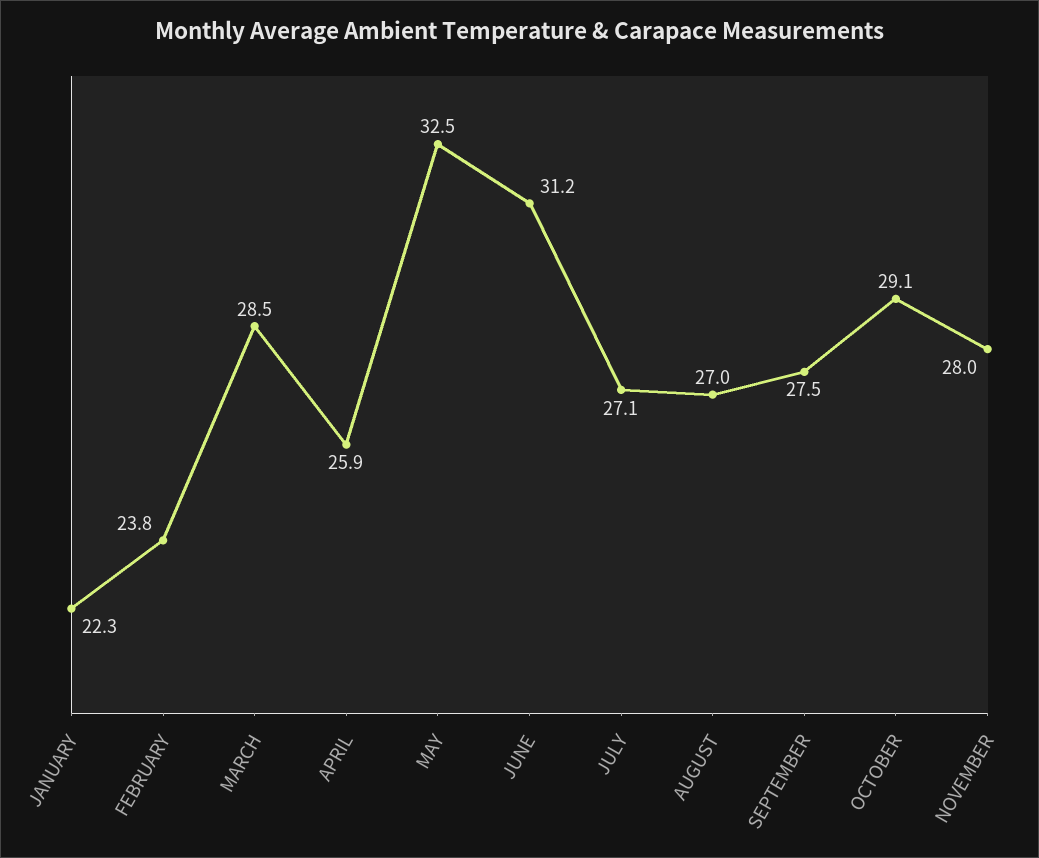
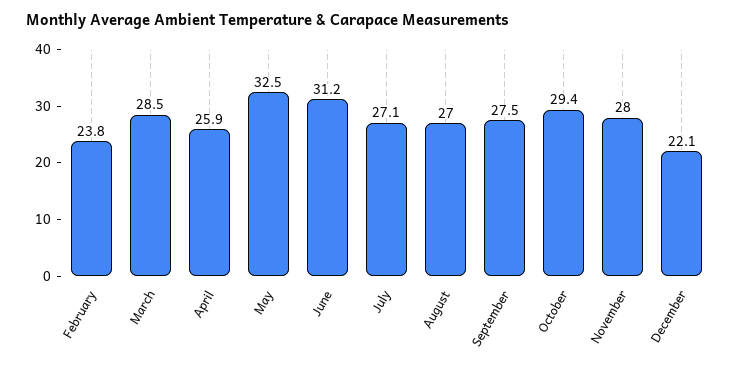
JANUARY: 22.3 -> none
OCTOBER: 29.1 -> 29.4
December: none -> 22.1

